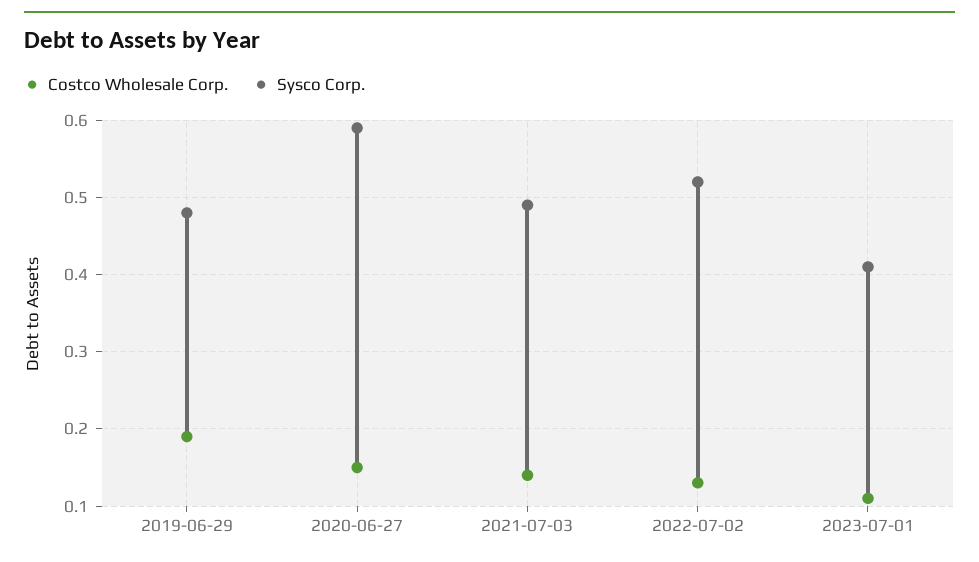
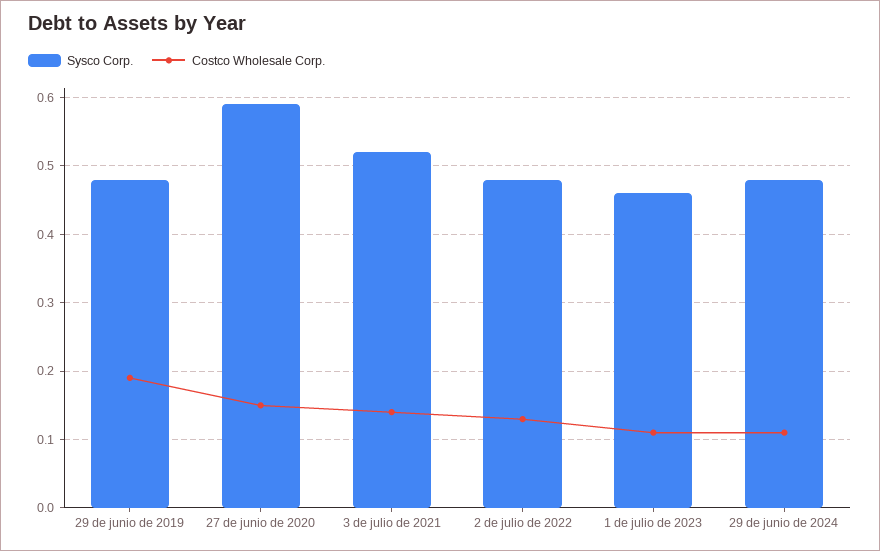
Sysco Corp., 2021-07-03: 0.49 -> 0.52
Sysco Corp., 2022-07-02: 0.52 -> 0.48
Sysco Corp., 2023-07-01: 0.41 -> 0.46
Sysco Corp., 29 de junio de 2024: none -> 0.48
Costco Wholesale Corp., 29 de junio de 2024: none -> 0.11

